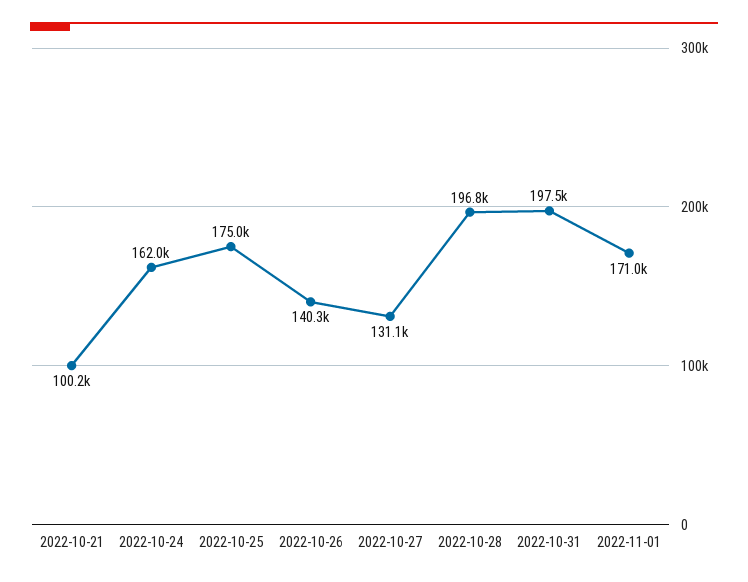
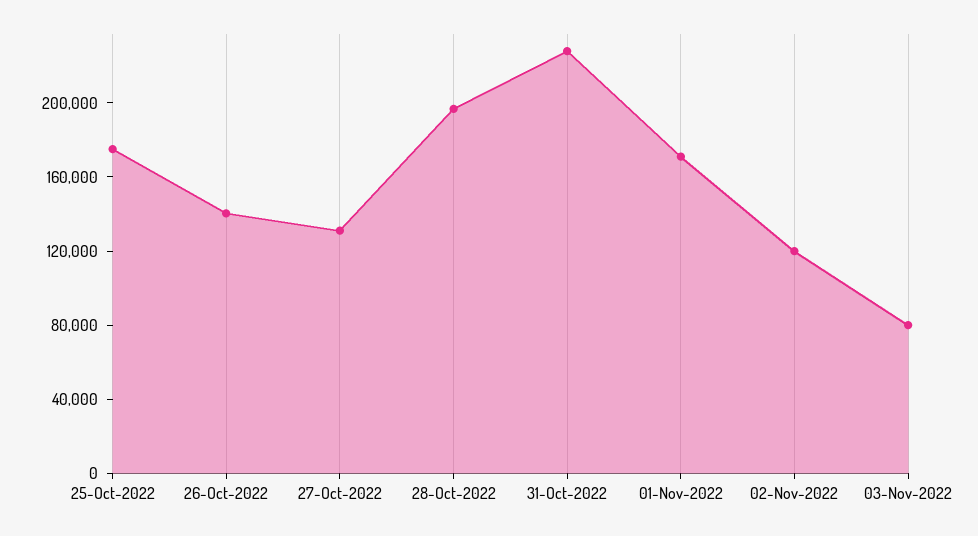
2022-10-21: 100200 -> none
2022-10-24: 162000 -> none
2022-10-31: 197500 -> 230000
02-Nov-2022: none -> 120000
03-Nov-2022: none -> 80000

